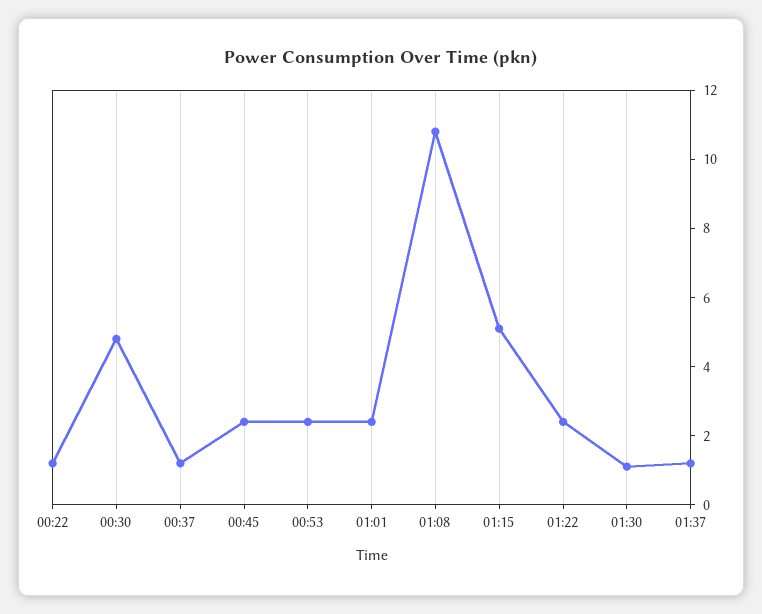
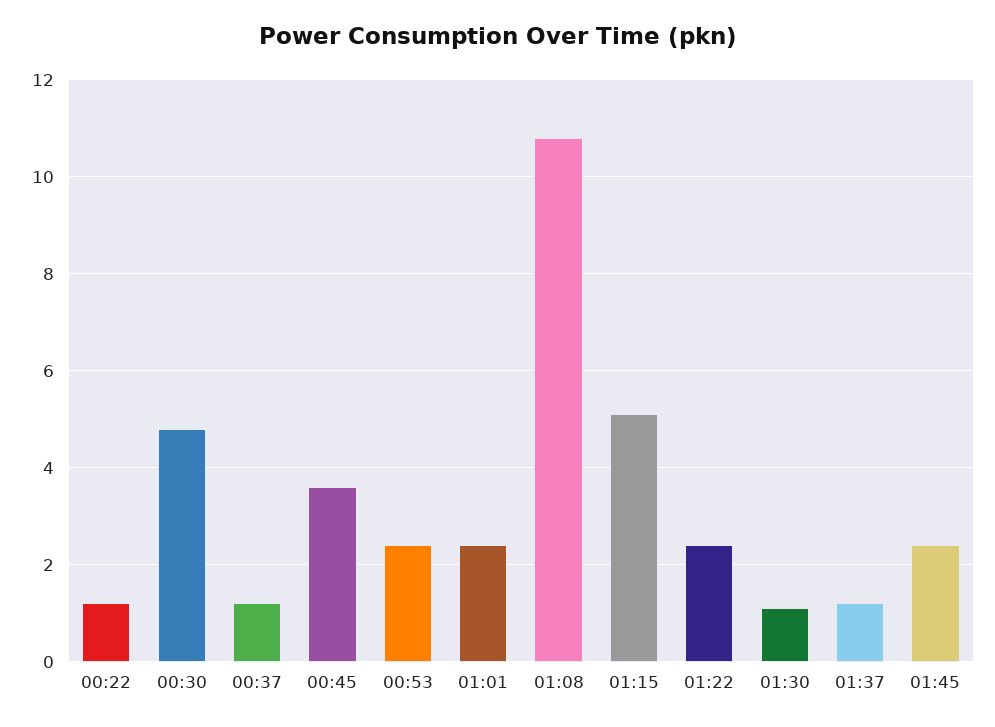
00:45: 2.5 -> 3.5
01:45: none -> 2.5

